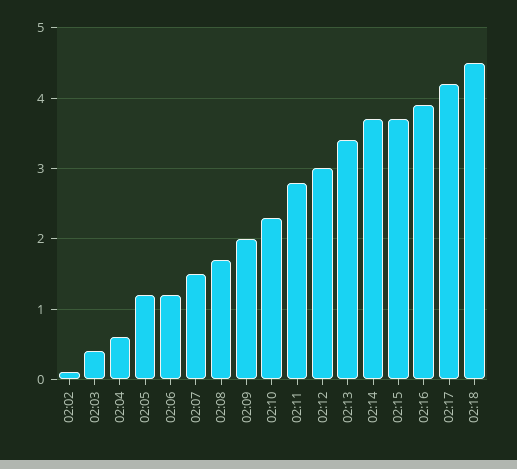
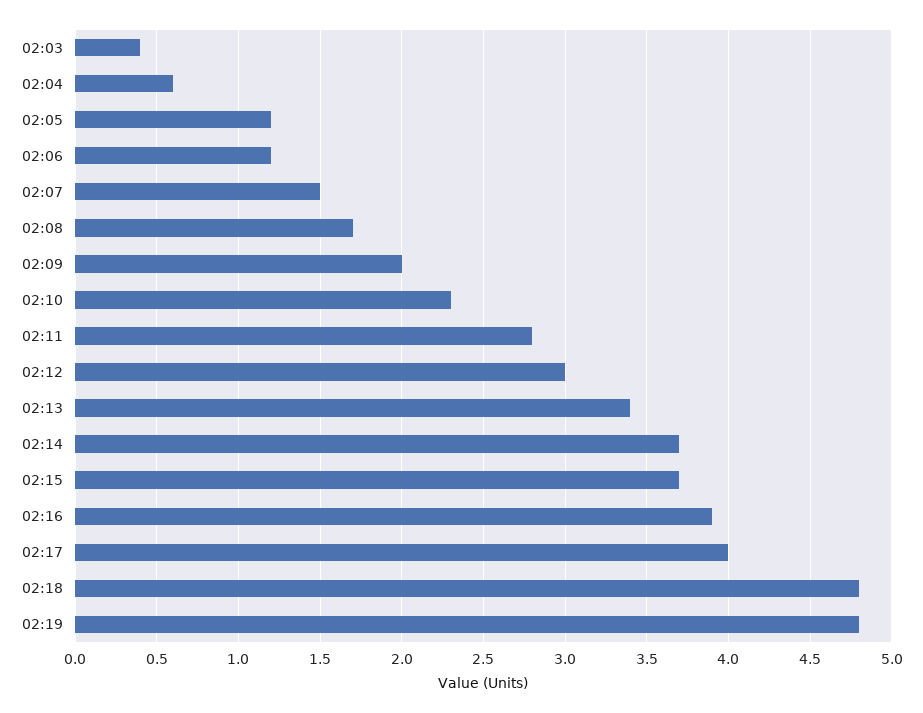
02:02: 0.1 -> none
02:17: 4.2 -> 4
02:18: 4.5 -> 4.8
02:19: none -> 4.8

